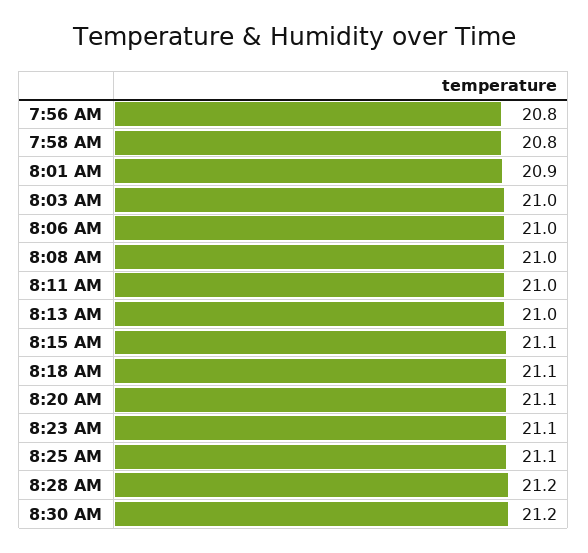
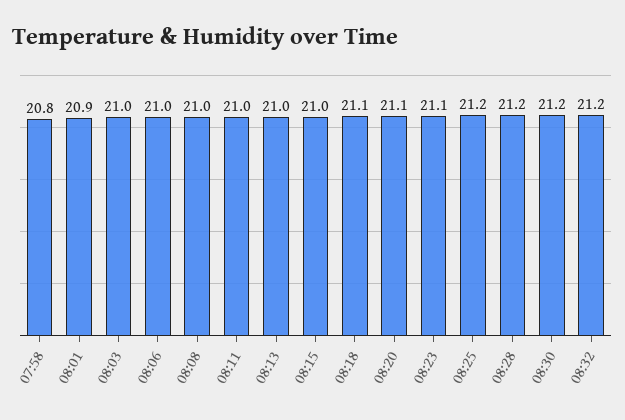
7:56 AM: 20.8 -> none
8:15 AM: 21.1 -> 21
8:25 AM: 21.1 -> 21.2
08:32: none -> 21.2

